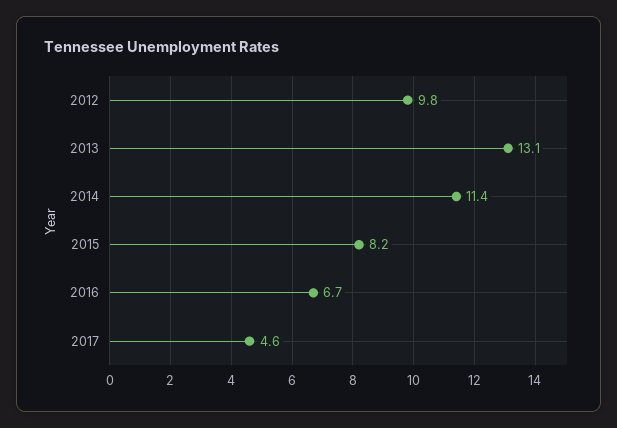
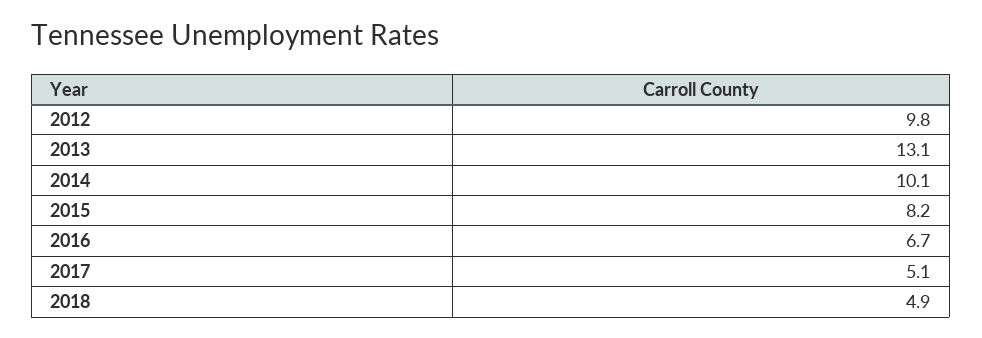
2014: 11.4 -> 10.1
2017: 4.6 -> 5.1
2018: none -> 4.9

